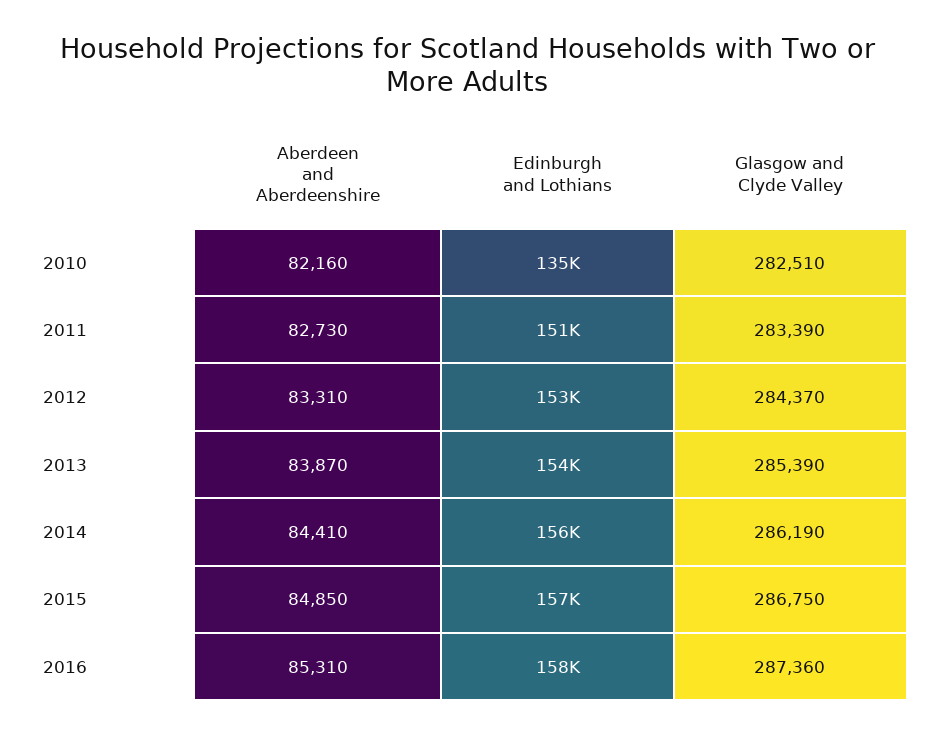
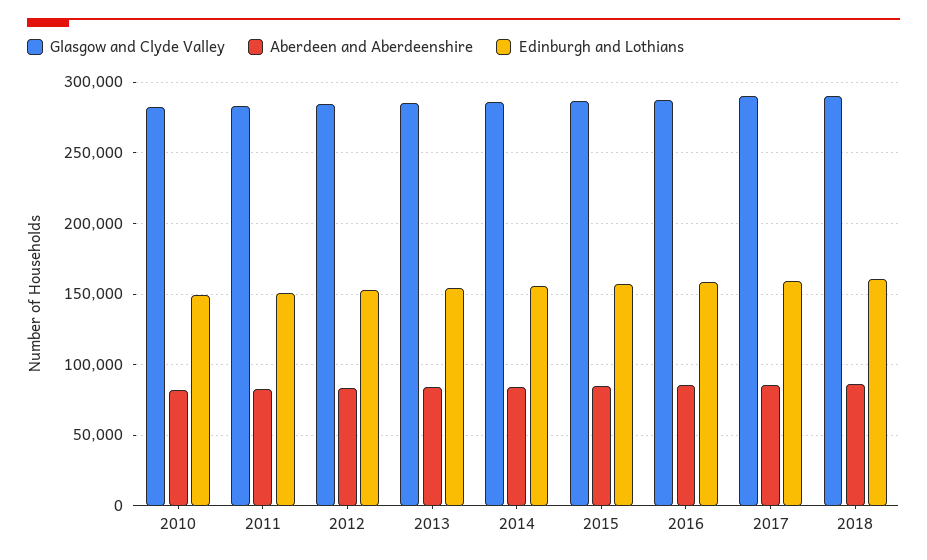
Edinburgh and Lothians, 2010: 135000 -> 150000
Glasgow and Clyde Valley, 2017: none -> 290000
Aberdeen and Aberdeenshire, 2017: none -> 85000
Edinburgh and Lothians, 2017: none -> 160000
Glasgow and Clyde Valley, 2018: none -> 290000
Aberdeen and Aberdeenshire, 2018: none -> 85000
Edinburgh and Lothians, 2018: none -> 160000

